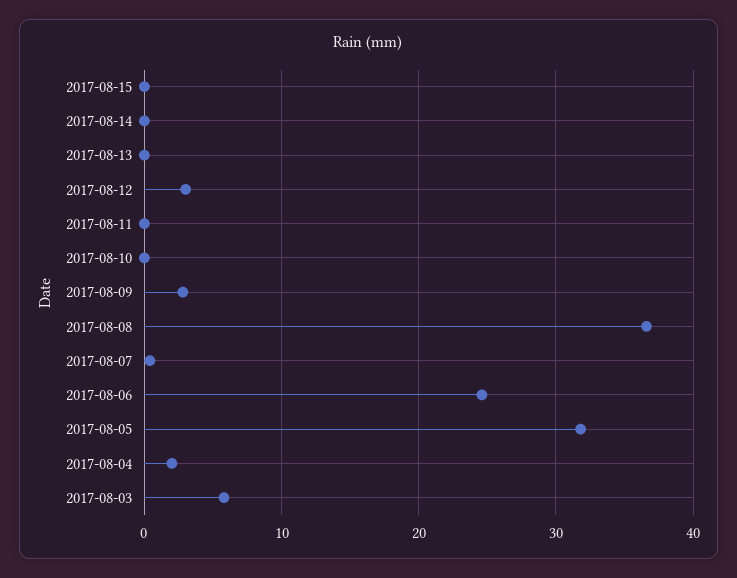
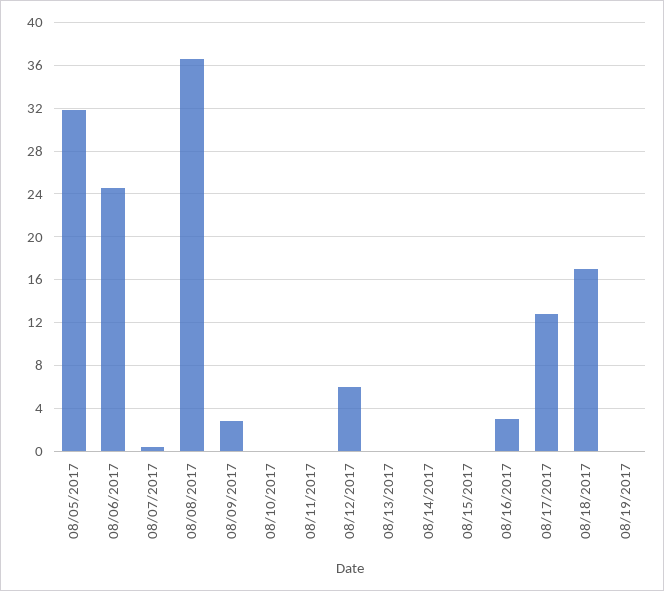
2017-08-12: 3 -> 6
2017-08-04: 2 -> none
2017-08-03: 6 -> none
08/16/2017: none -> 3
08/17/2017: none -> 13
08/18/2017: none -> 17
08/19/2017: none -> 0

